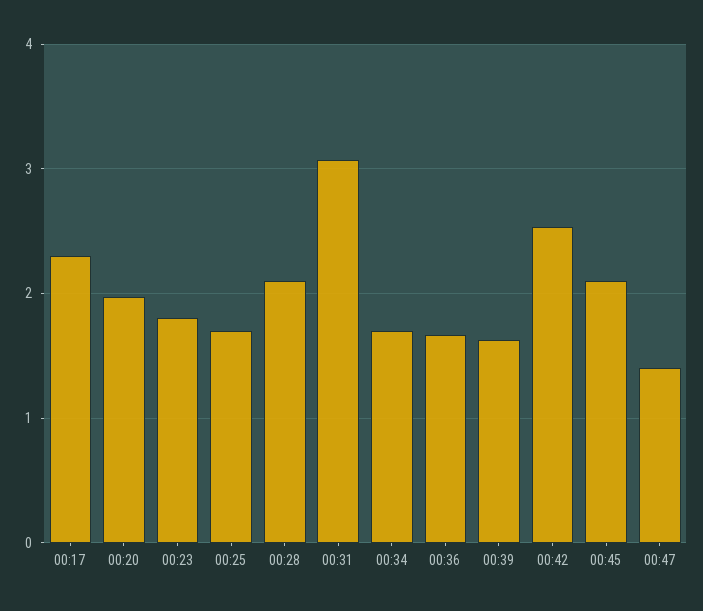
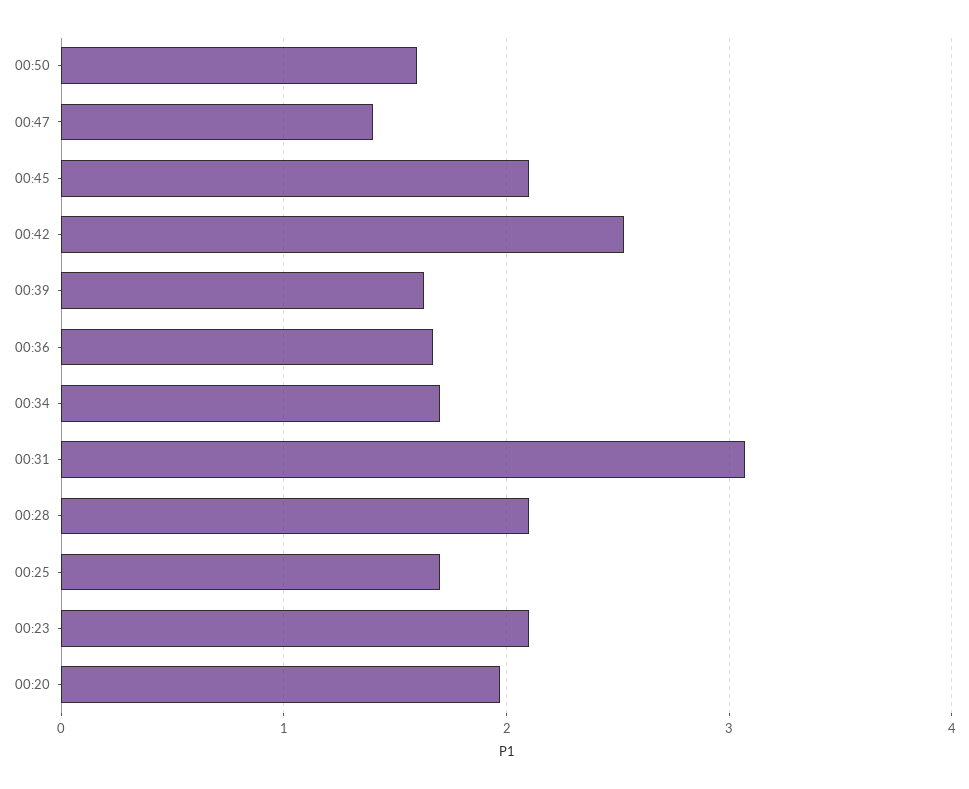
00:17: 2.3 -> none
00:23: 1.8 -> 2.1
00:50: none -> 1.6

